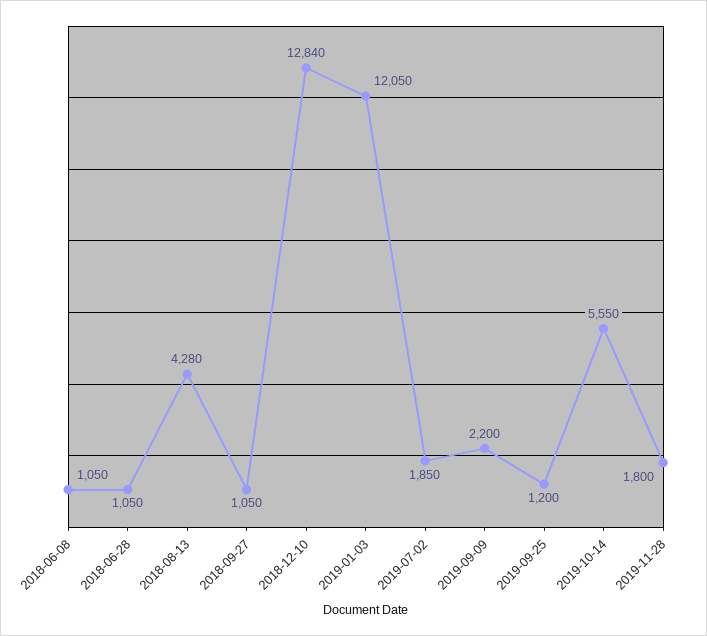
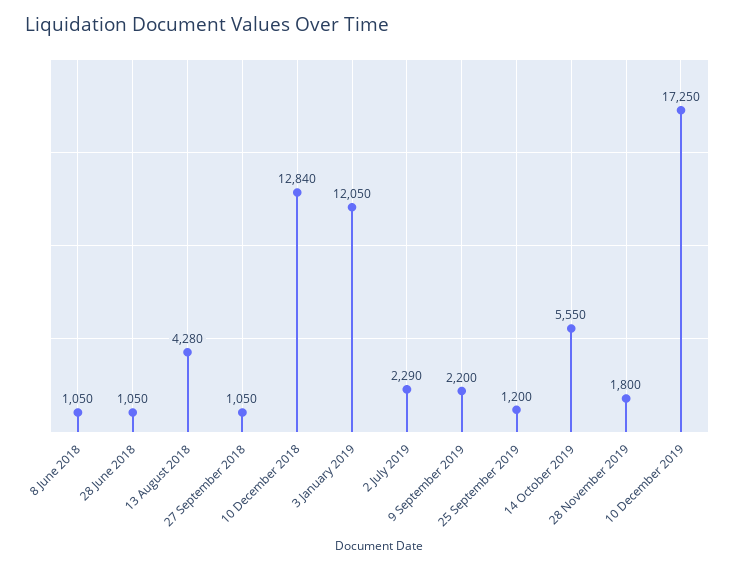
2019-07-02: 1850 -> 2290
10 December 2019: none -> 17250

